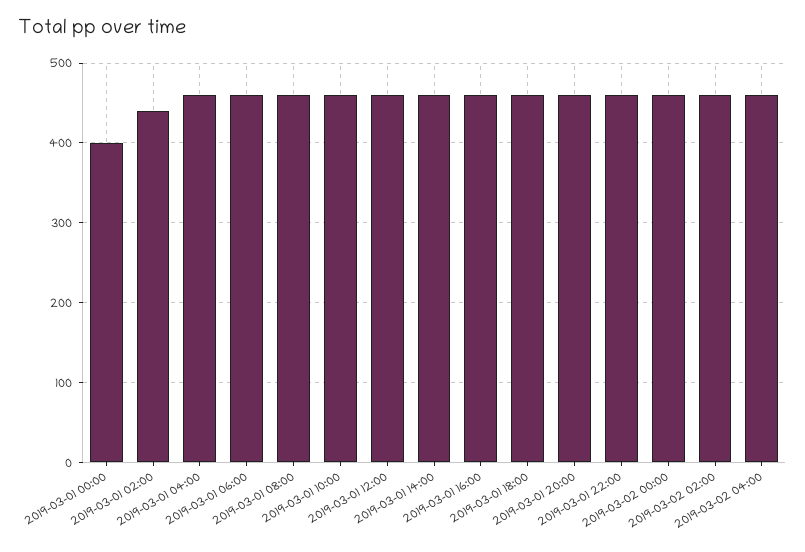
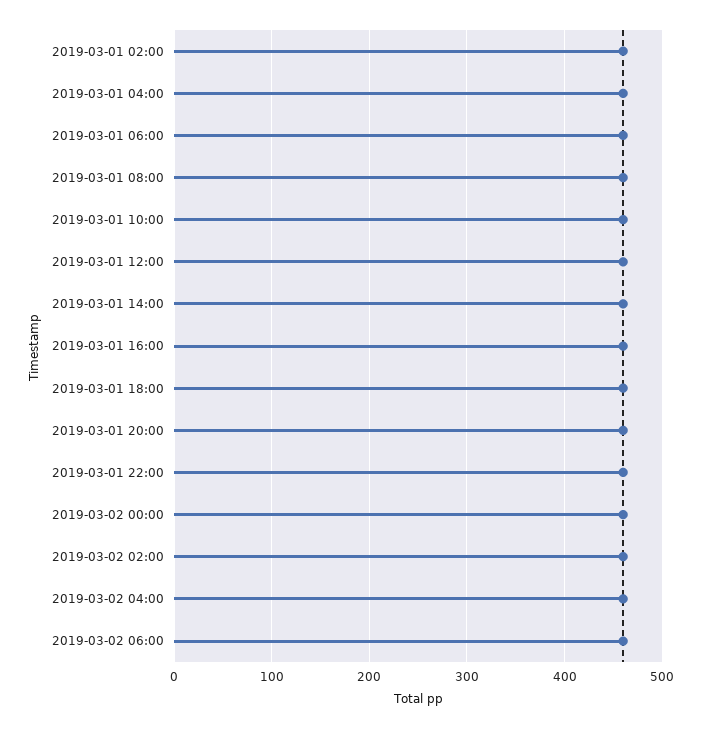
2019-03-01 00:00: 400 -> none
2019-03-01 02:00: 440 -> 460
2019-03-02 06:00: none -> 460

